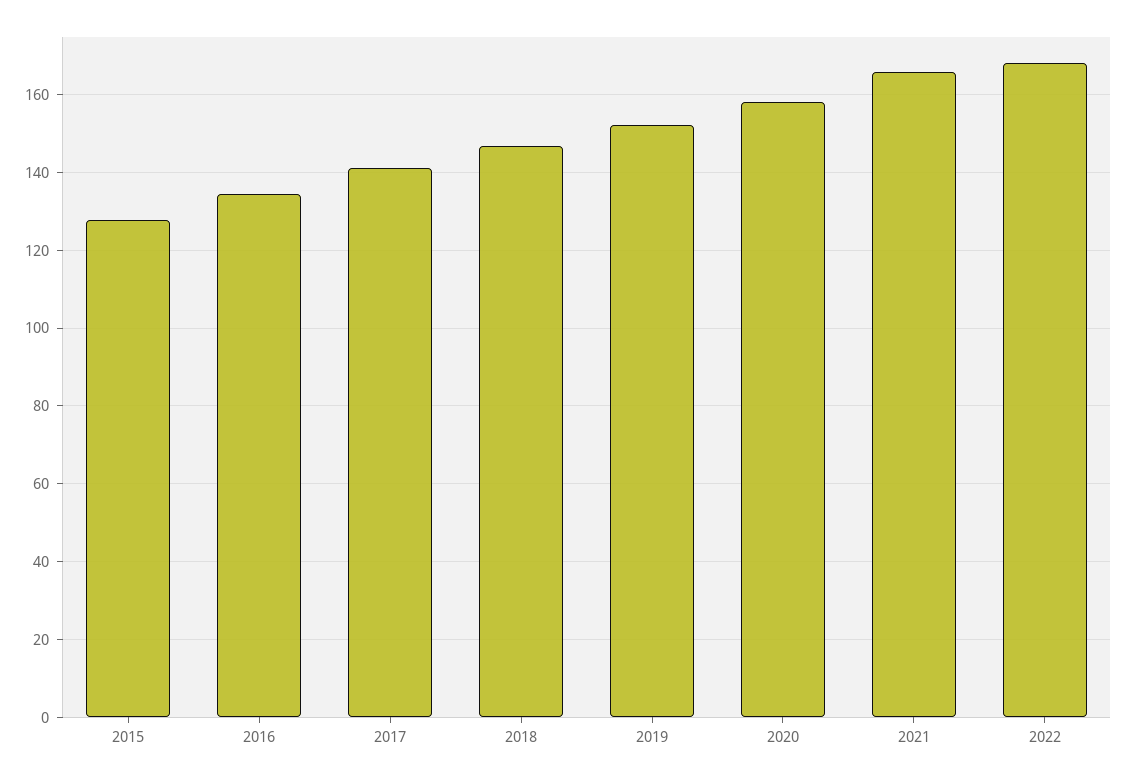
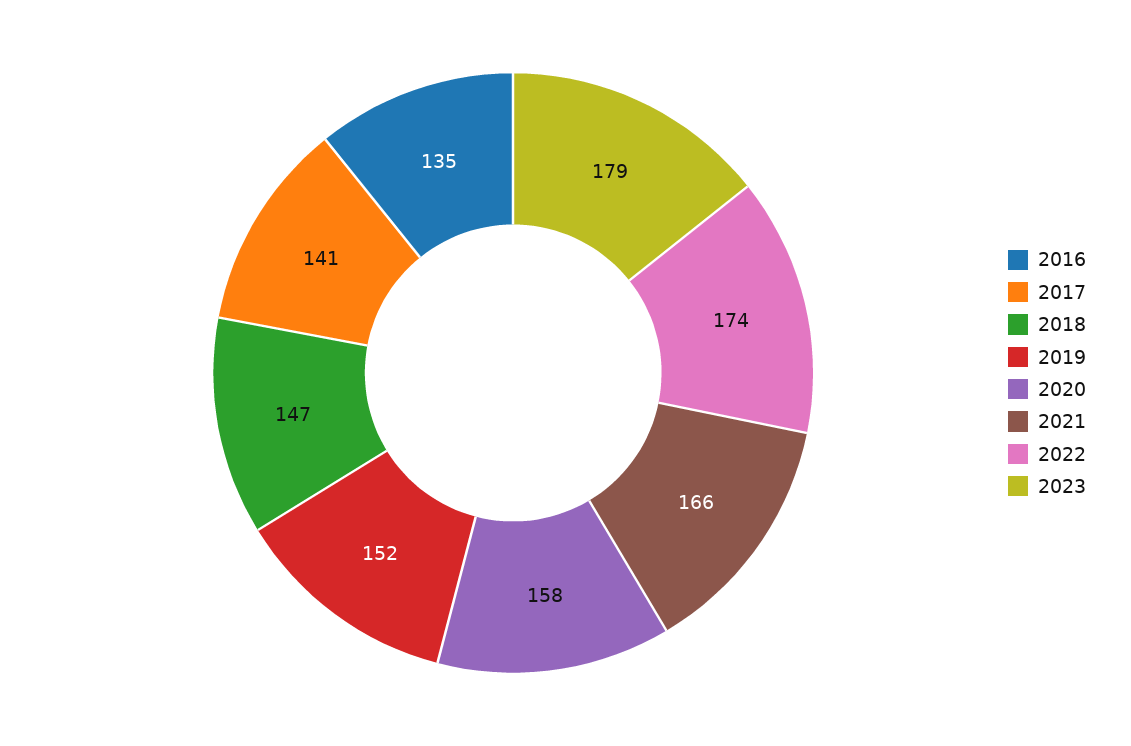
2015: 128 -> none
2022: 168 -> 174
2023: none -> 179

